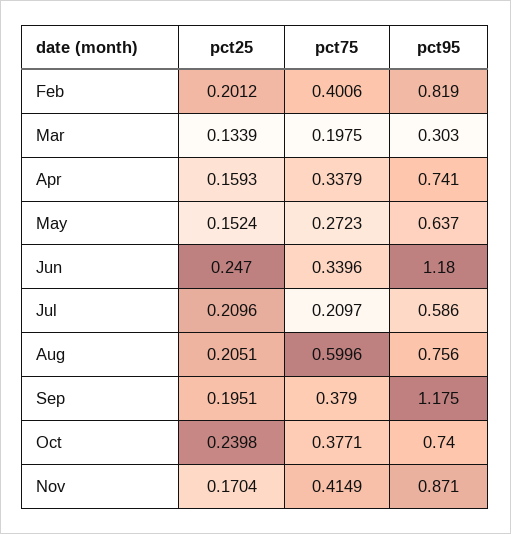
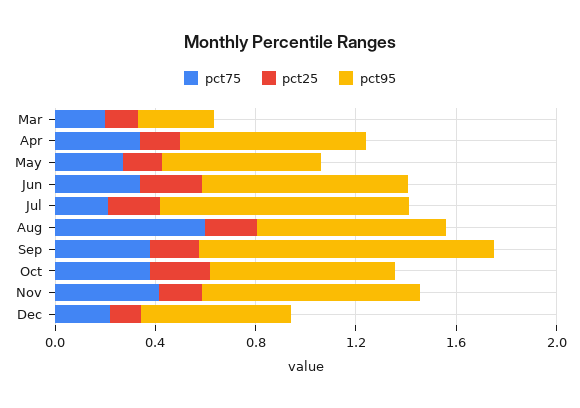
pct25, Feb: 0.2012 -> none
pct75, Feb: 0.4006 -> none
pct95, Feb: 0.819 -> none
pct95, Jun: 1.18 -> 0.8
pct95, Jul: 0.586 -> 1
pct75, Dec: none -> 0.2
pct25, Dec: none -> 0.1
pct95, Dec: none -> 0.6

